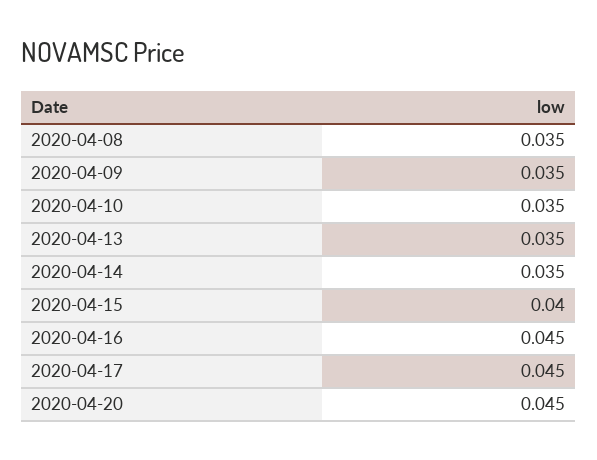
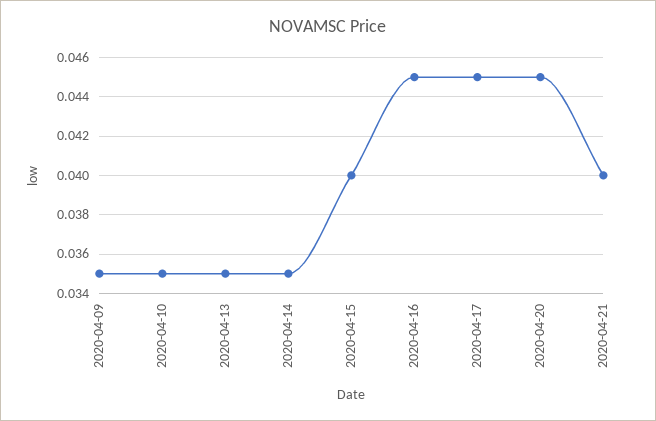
2020-04-08: 0.035 -> none
2020-04-21: none -> 0.04

